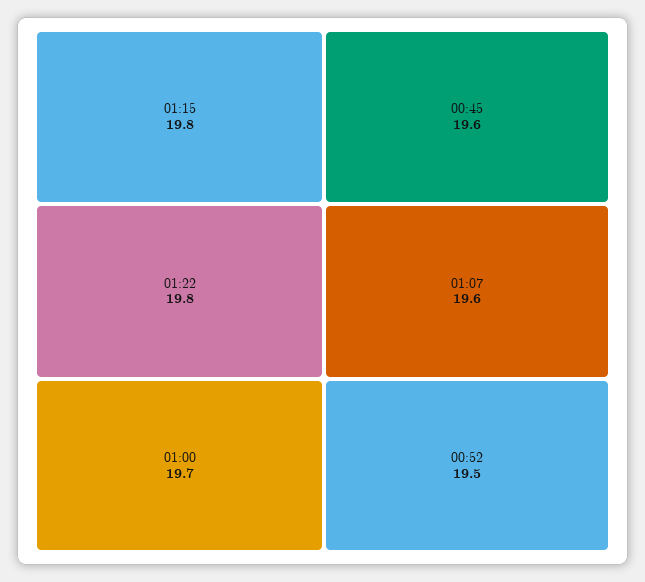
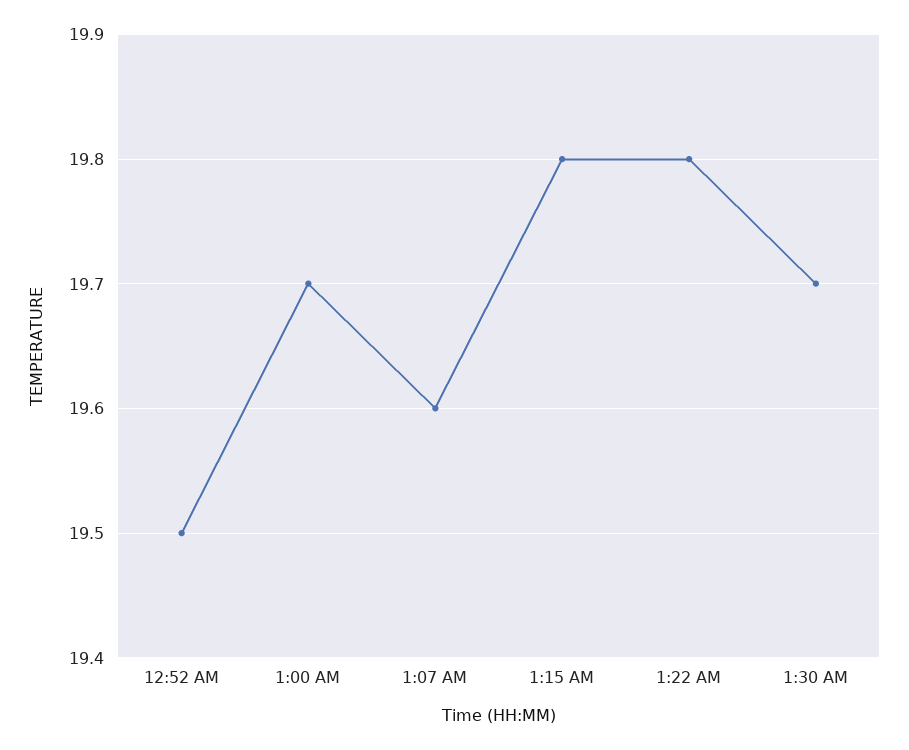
00:45: 19.6 -> none
1:30 AM: none -> 19.7

